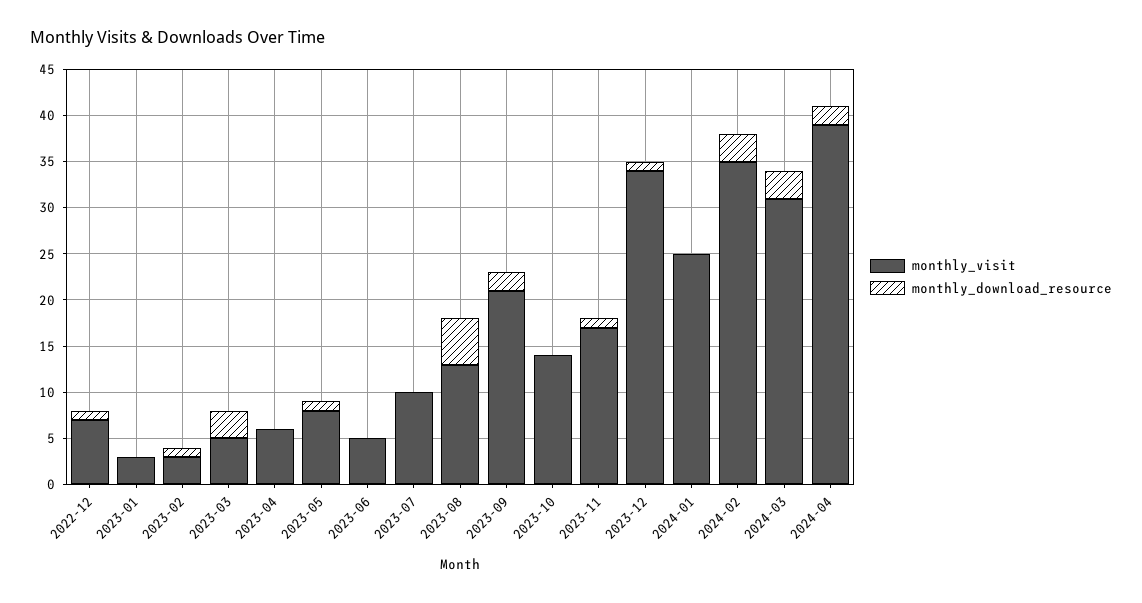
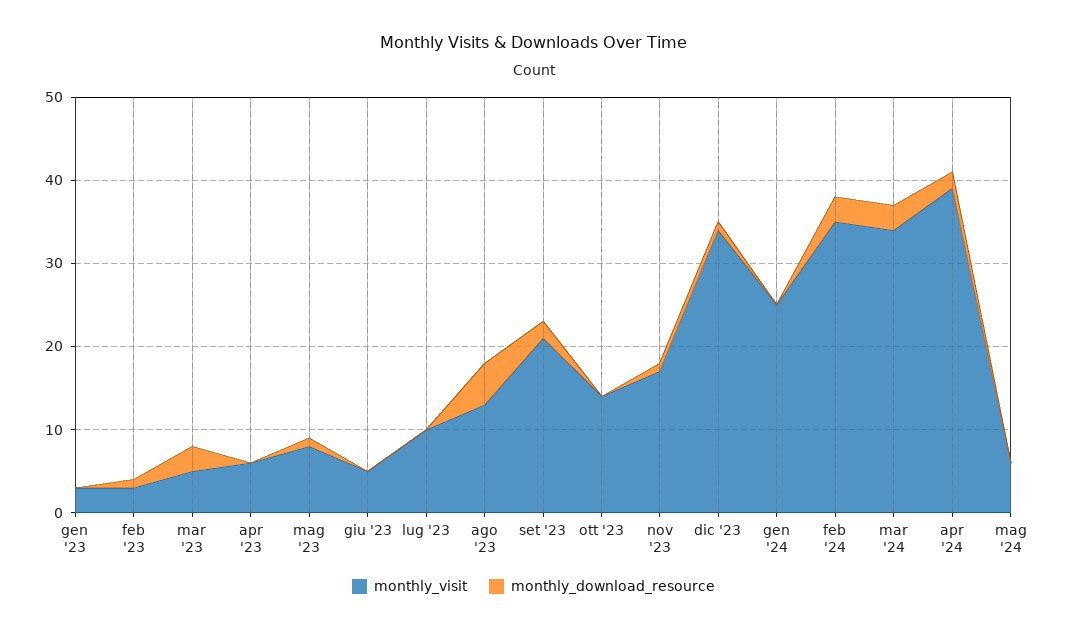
monthly_visit, 2022-12: 7 -> none
monthly_download_resource, 2022-12: 1 -> none
monthly_visit, 2024-03: 31 -> 34
monthly_visit, mag '24: none -> 6
monthly_download_resource, mag '24: none -> 0

